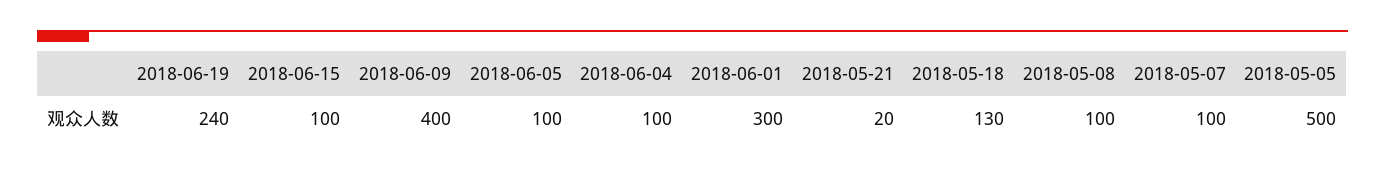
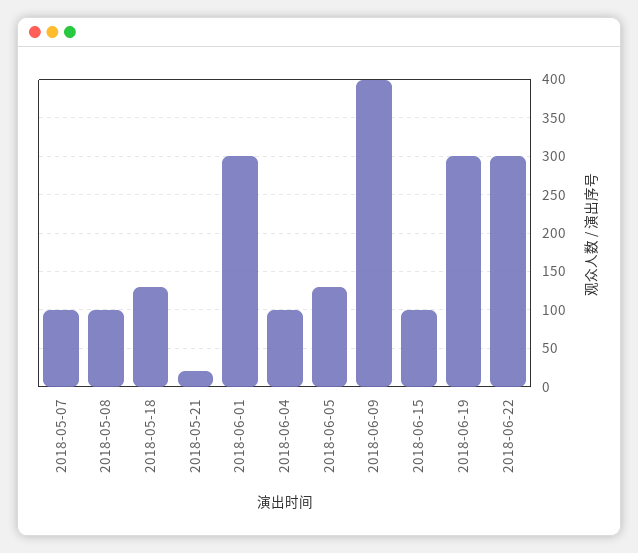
2018-06-19: 240 -> 300
2018-06-05: 100 -> 130
2018-05-05: 500 -> none
2018-06-22: none -> 300

